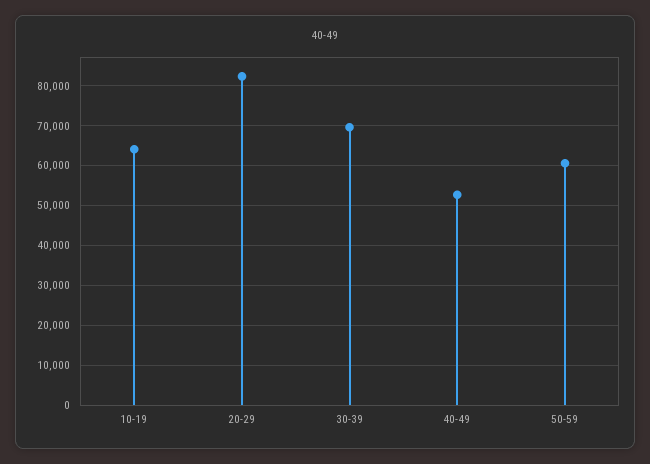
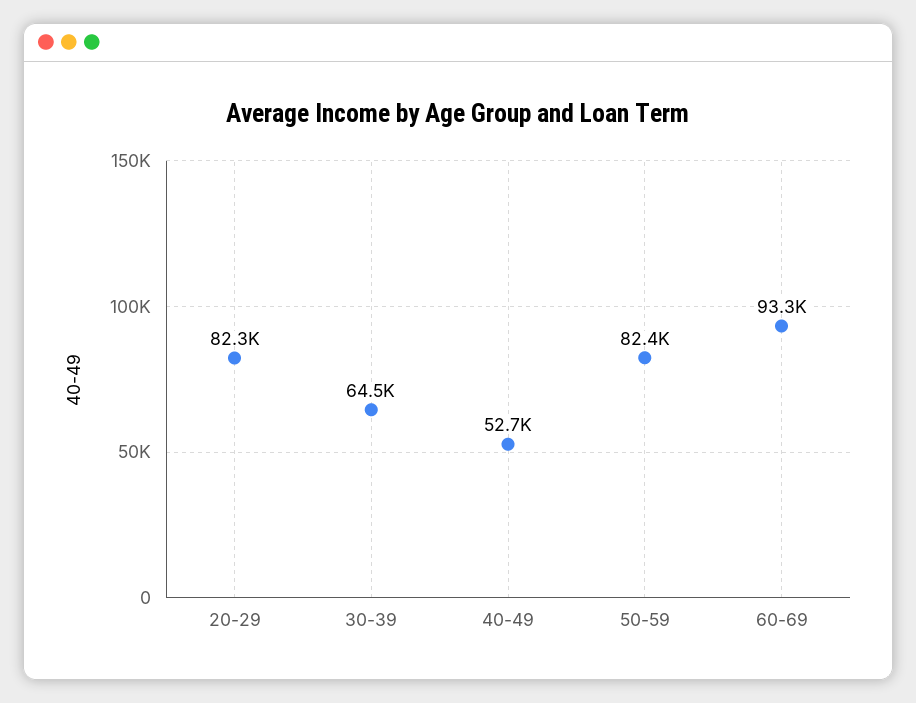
10-19: 64000 -> none
30-39: 70000 -> 64500
50-59: 60000 -> 82400
60-69: none -> 93300

